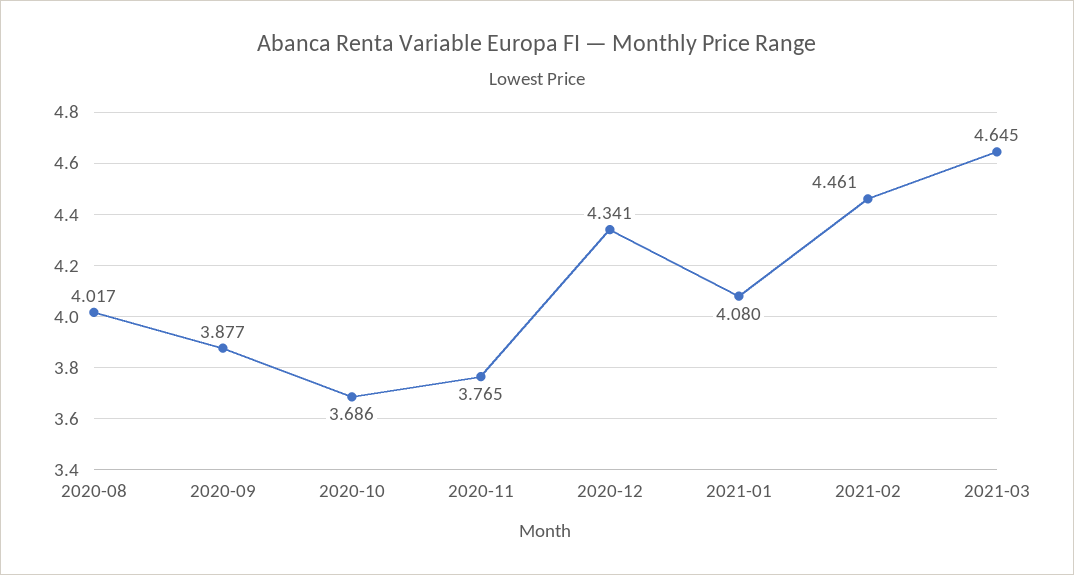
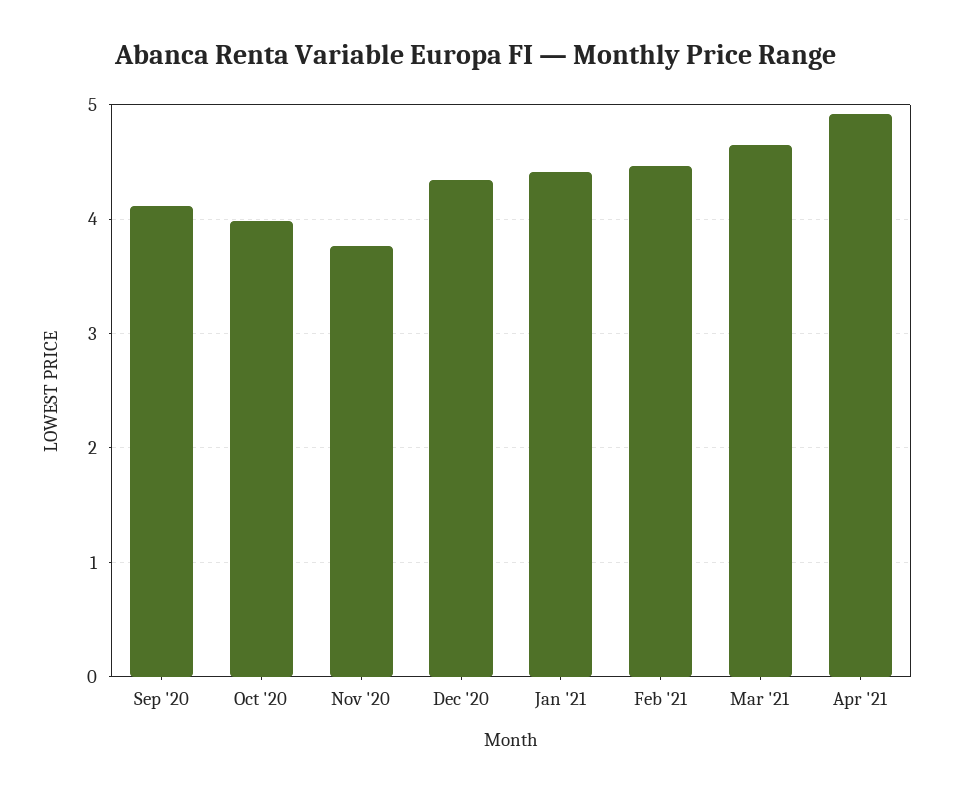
2020-08: 4.017 -> none
2020-09: 3.877 -> 4.1
2020-10: 3.686 -> 4
2021-01: 4.08 -> 4.4
Apr '21: none -> 4.9

